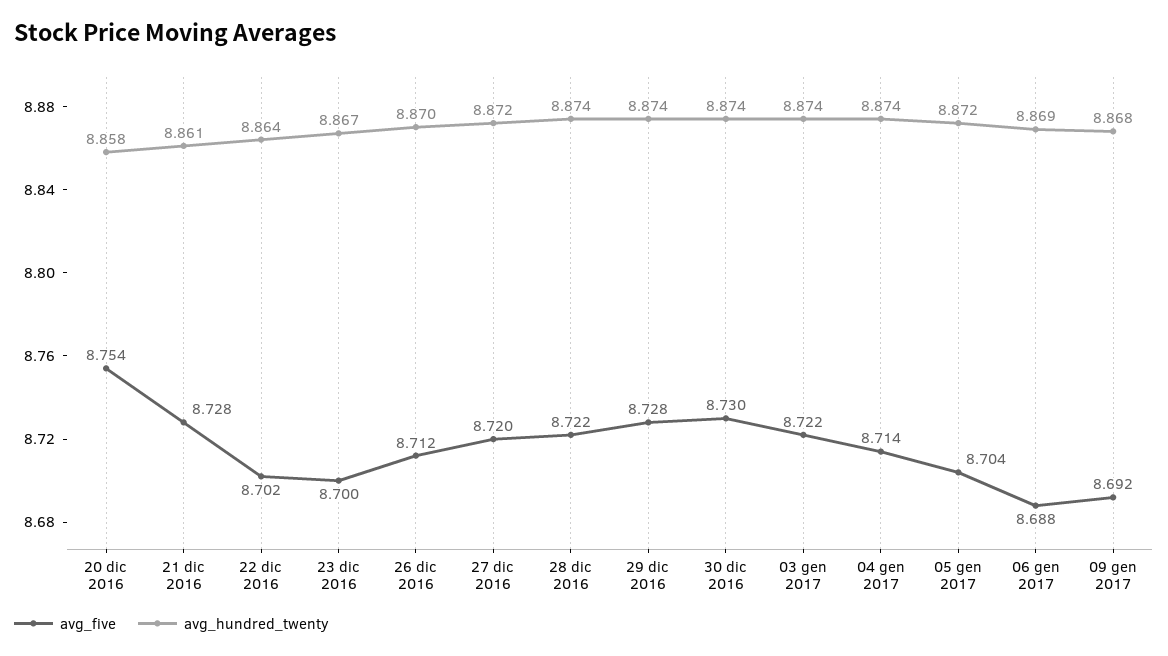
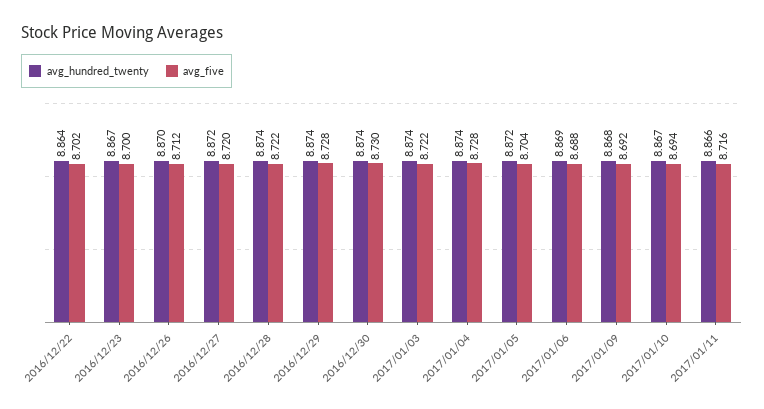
avg_five, 20 dic 2016: 8.754 -> none
avg_hundred_twenty, 20 dic 2016: 8.858 -> none
avg_five, 21 dic 2016: 8.728 -> none
avg_hundred_twenty, 21 dic 2016: 8.861 -> none
avg_five, 04 gen 2017: 8.714 -> 8.728
avg_hundred_twenty, 2017/01/10: none -> 8.867
avg_five, 2017/01/10: none -> 8.694
avg_hundred_twenty, 2017/01/11: none -> 8.866
avg_five, 2017/01/11: none -> 8.716

